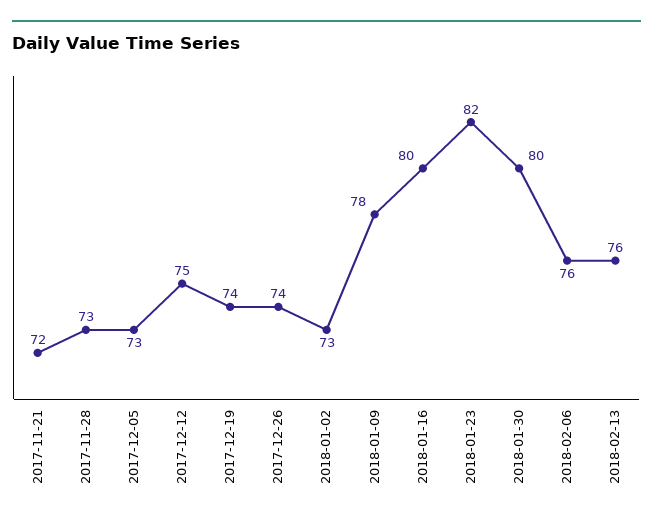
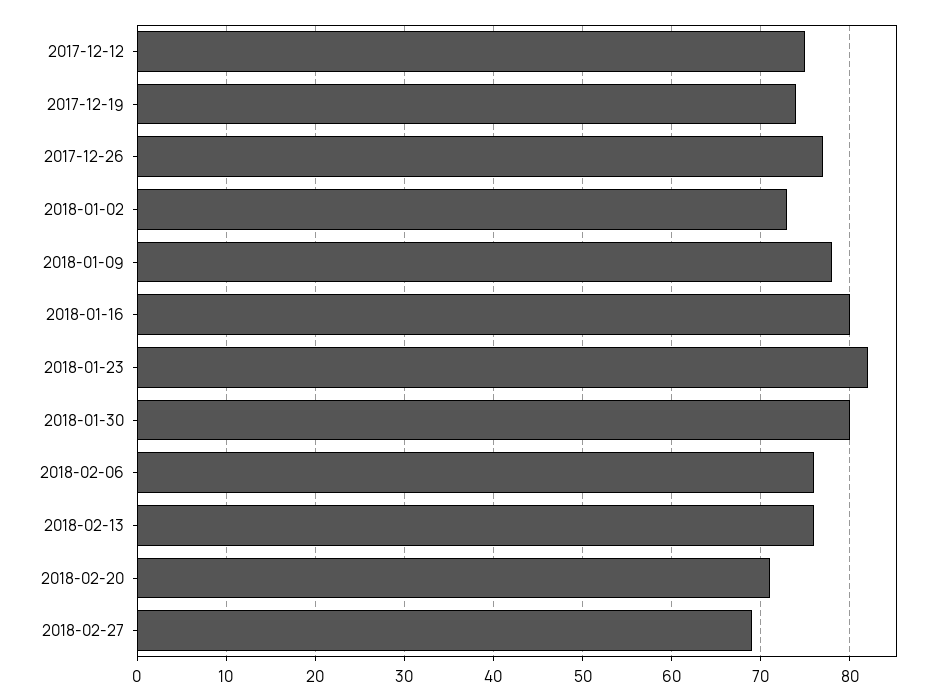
2017-11-21: 72 -> none
2017-11-28: 73 -> none
2017-12-05: 73 -> none
2017-12-26: 74 -> 77
2018-02-20: none -> 71
2018-02-27: none -> 69

